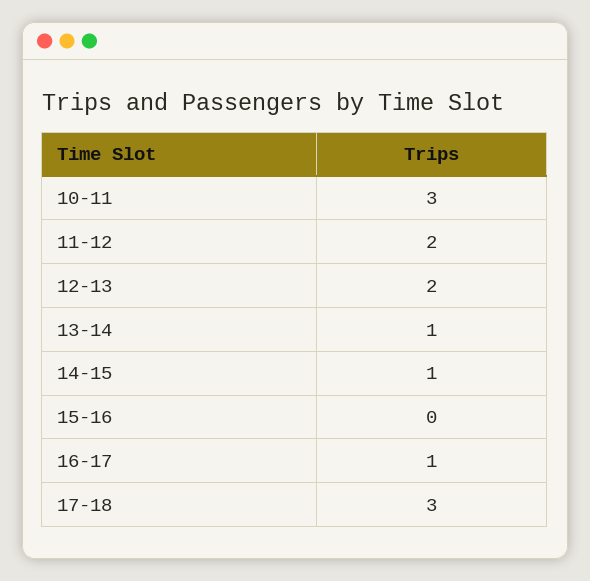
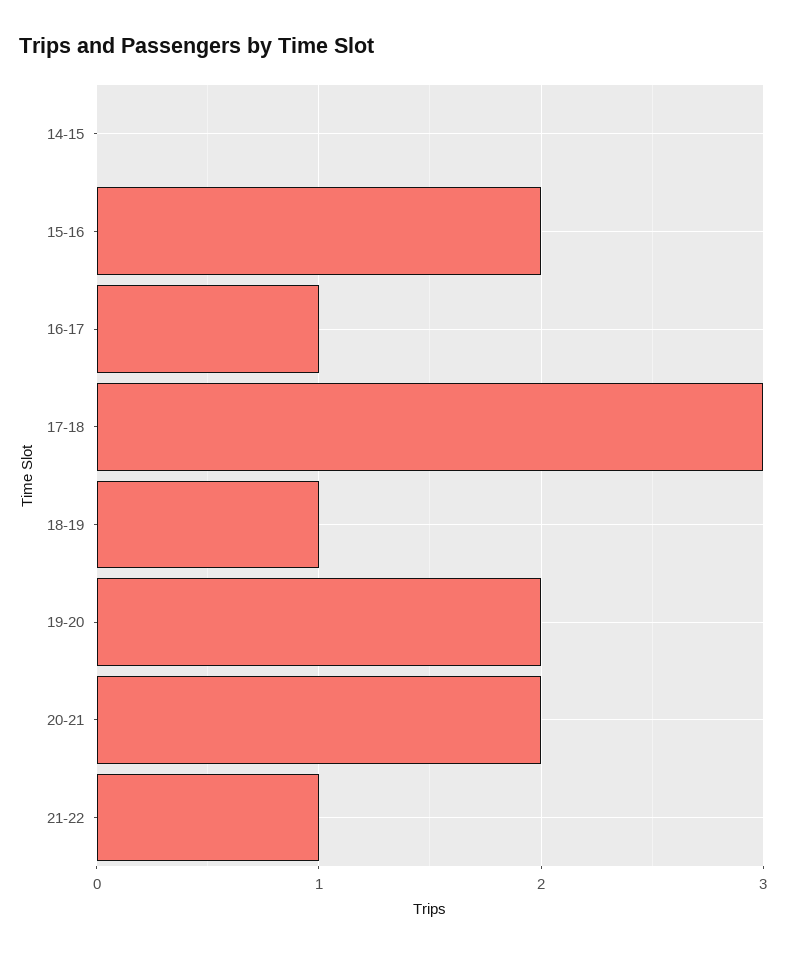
10-11: 3 -> none
11-12: 2 -> none
12-13: 2 -> none
13-14: 1 -> none
14-15: 1 -> 0
15-16: 0 -> 2
18-19: none -> 1
19-20: none -> 2
20-21: none -> 2
21-22: none -> 1

